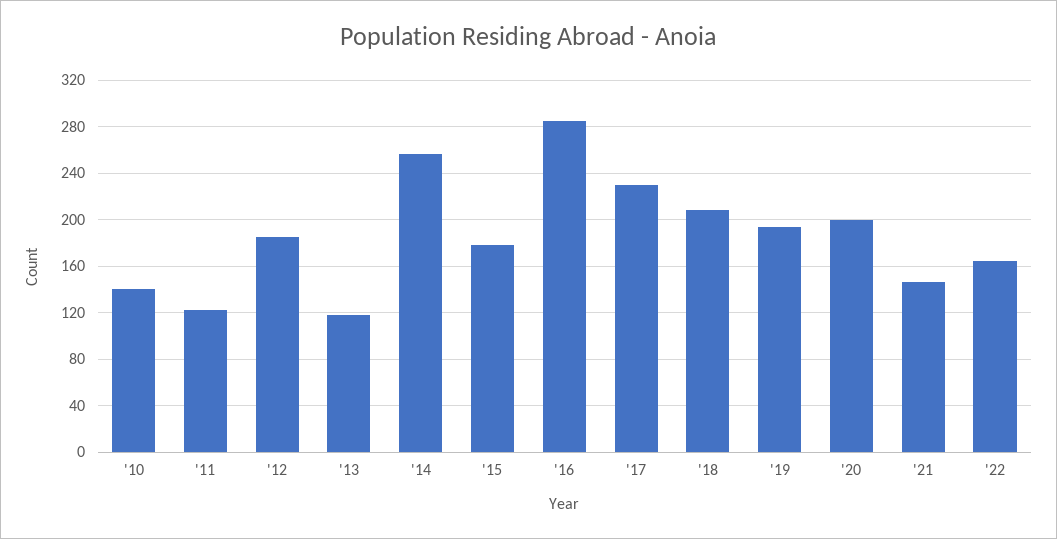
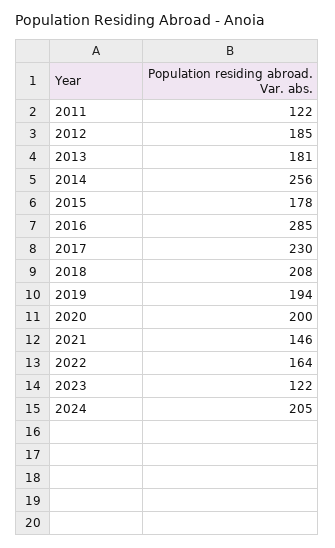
'10: 140 -> none
'13: 120 -> 181
2023: none -> 122
2024: none -> 205

